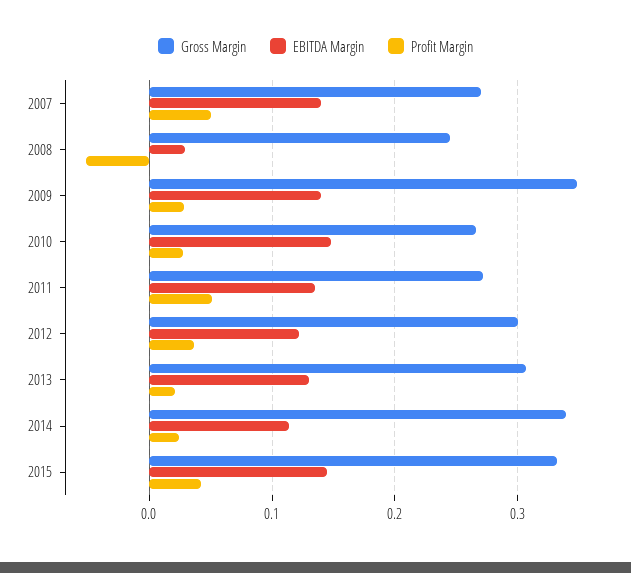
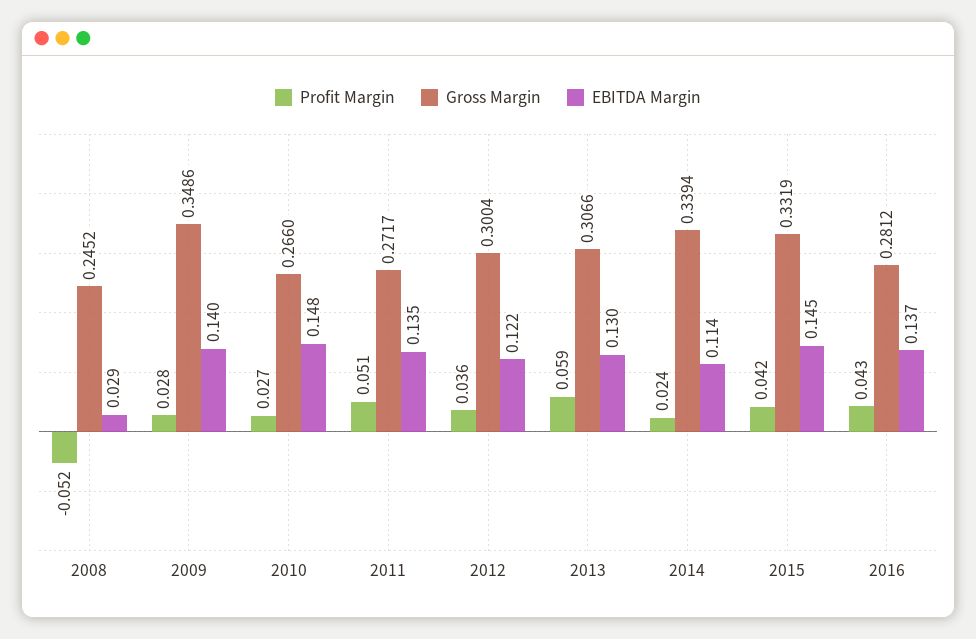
Gross Margin, 2007: 0.27 -> none
EBITDA Margin, 2007: 0.14 -> none
Profit Margin, 2007: 0.05 -> none
Profit Margin, 2013: 0.02 -> 0.059
Profit Margin, 2016: none -> 0.043
Gross Margin, 2016: none -> 0.2812
EBITDA Margin, 2016: none -> 0.137

